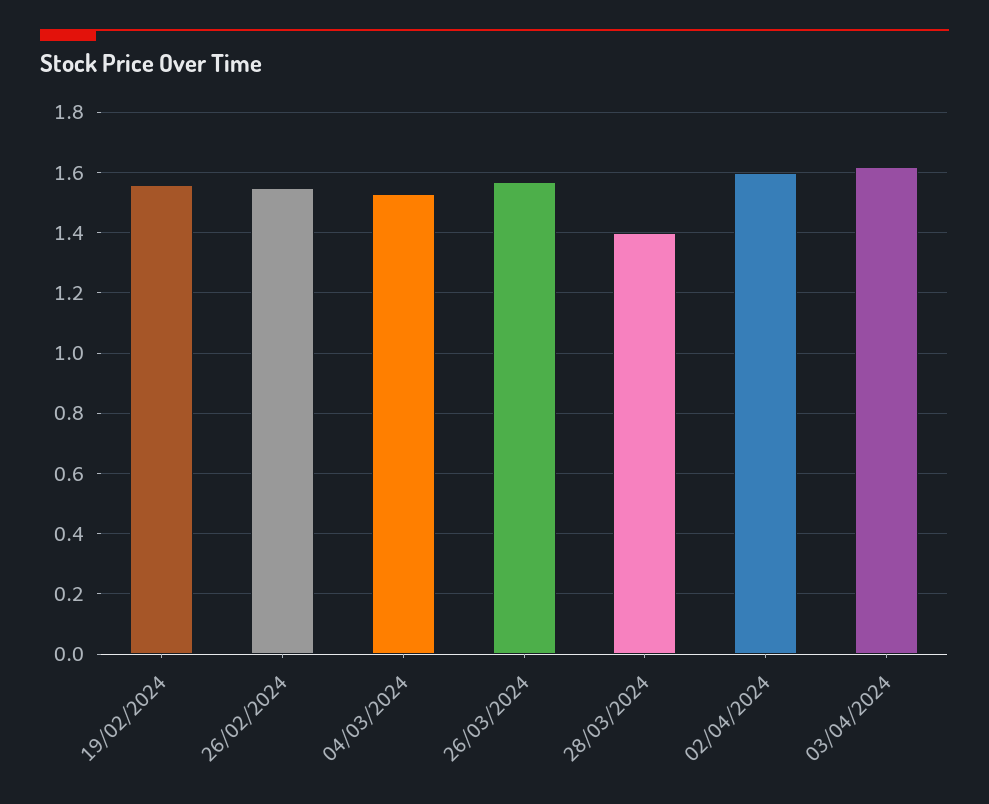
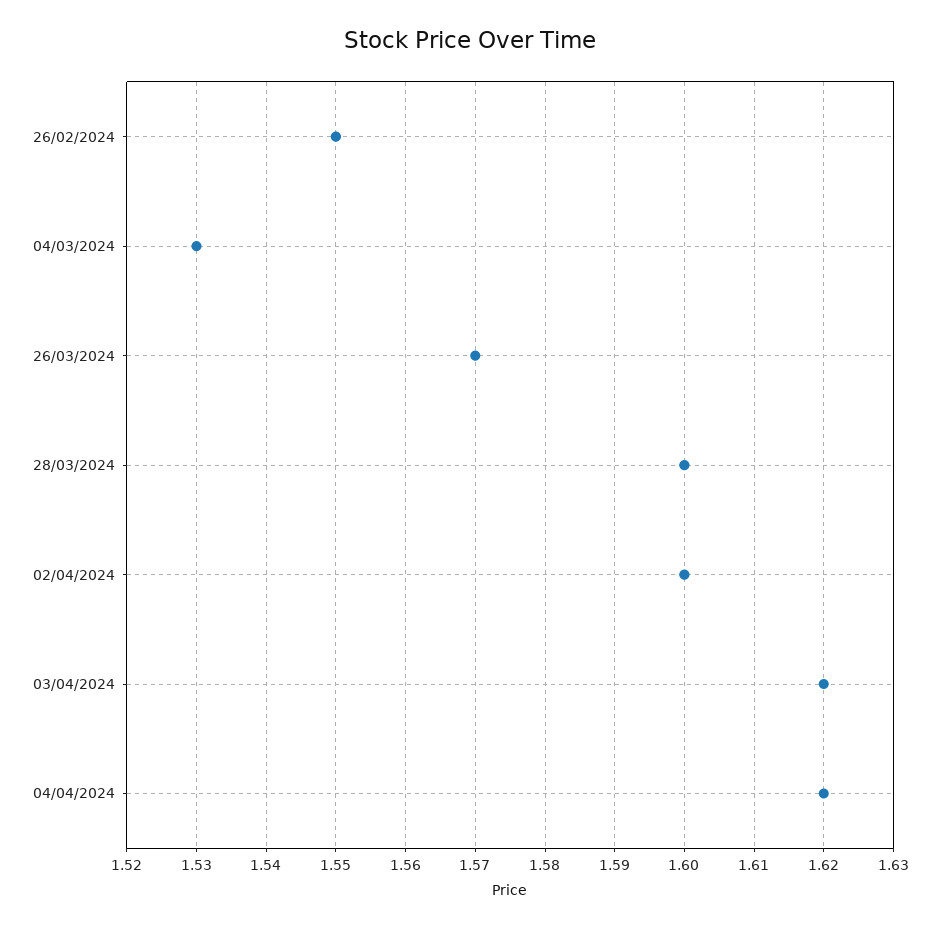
19/02/2024: 1.55 -> none
28/03/2024: 1.4 -> 1.6
04/04/2024: none -> 1.62

